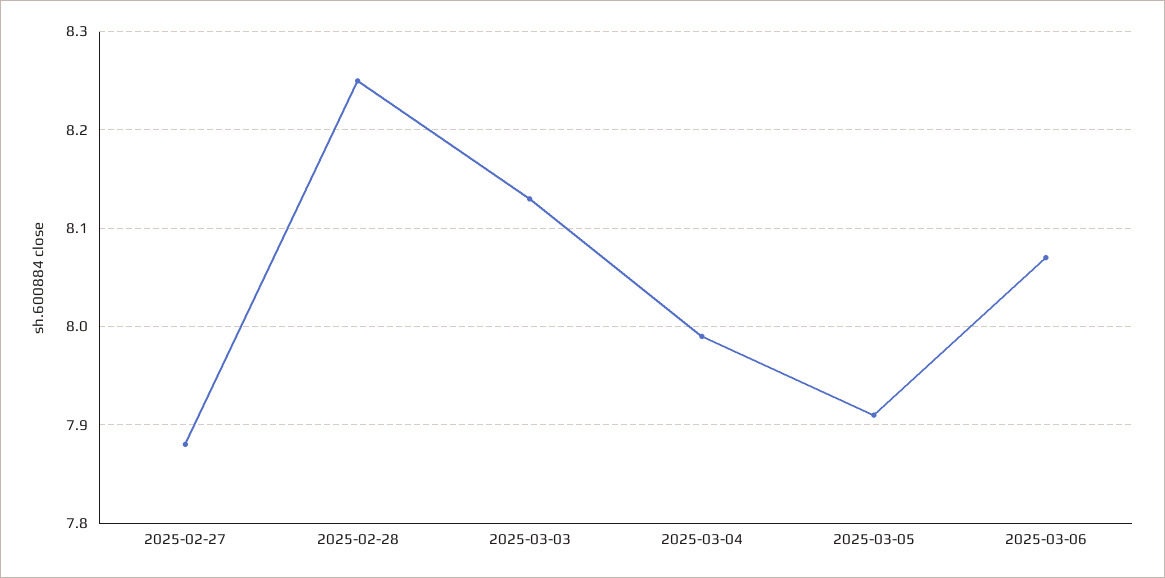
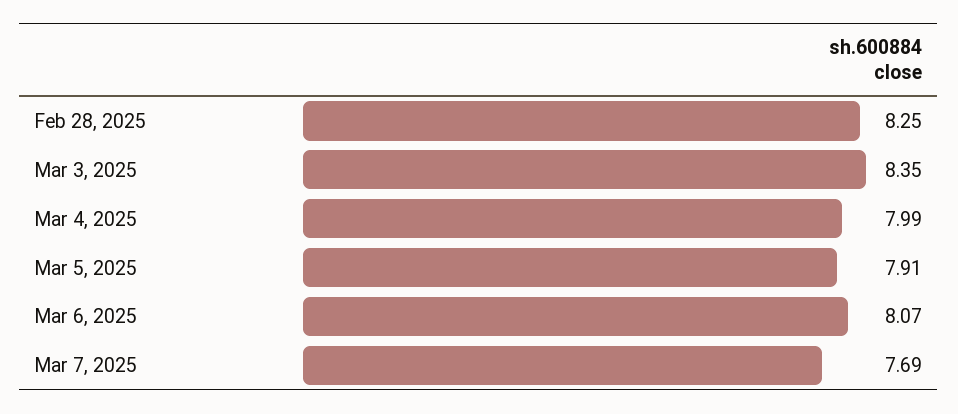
2025-02-27: 7.88 -> none
2025-03-03: 8.13 -> 8.35
Mar 7, 2025: none -> 7.69

